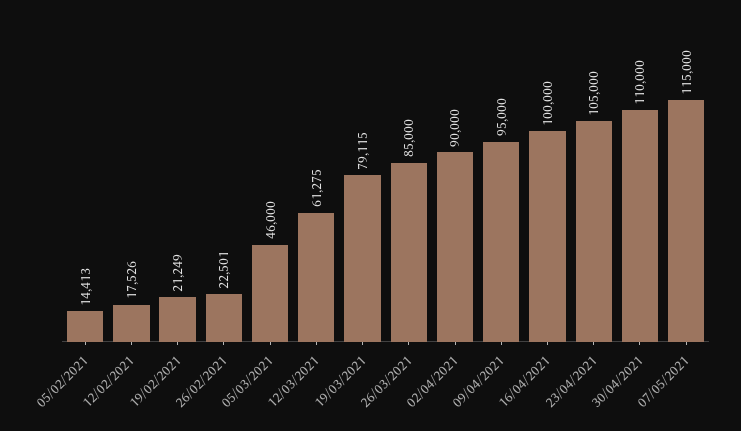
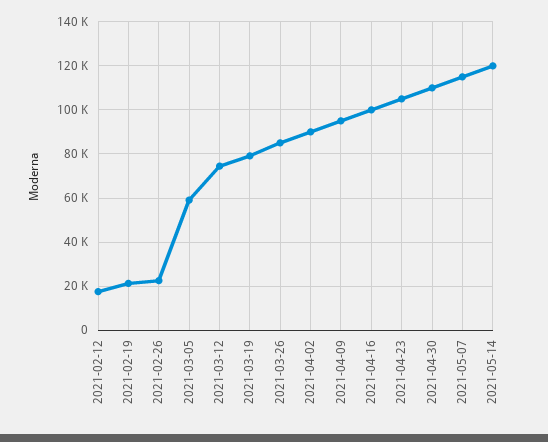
05/02/2021: 14413 -> none
05/03/2021: 46000 -> 60000
12/03/2021: 61275 -> 75000
2021-05-14: none -> 120000

